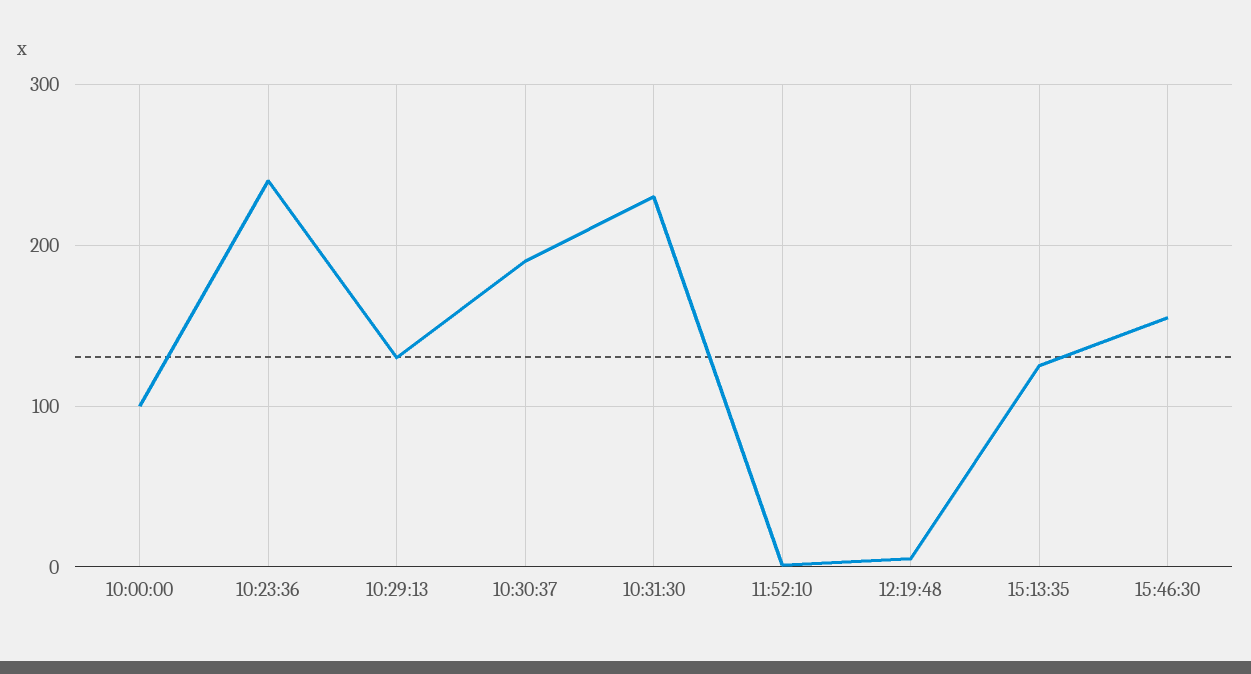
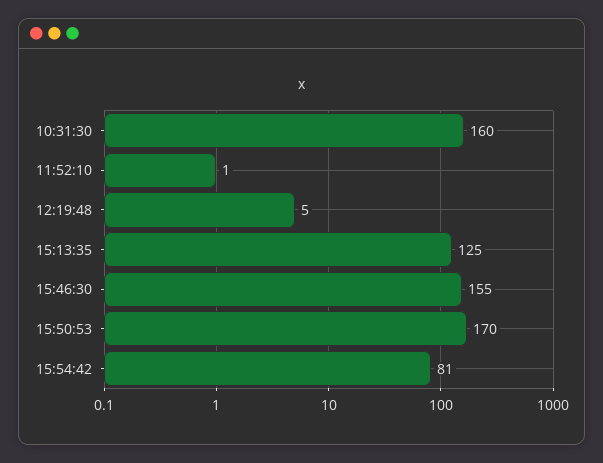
10:00:00: 100 -> none
10:23:36: 240 -> none
10:29:13: 130 -> none
10:30:37: 190 -> none
10:31:30: 230 -> 160
15:50:53: none -> 170
15:54:42: none -> 81

